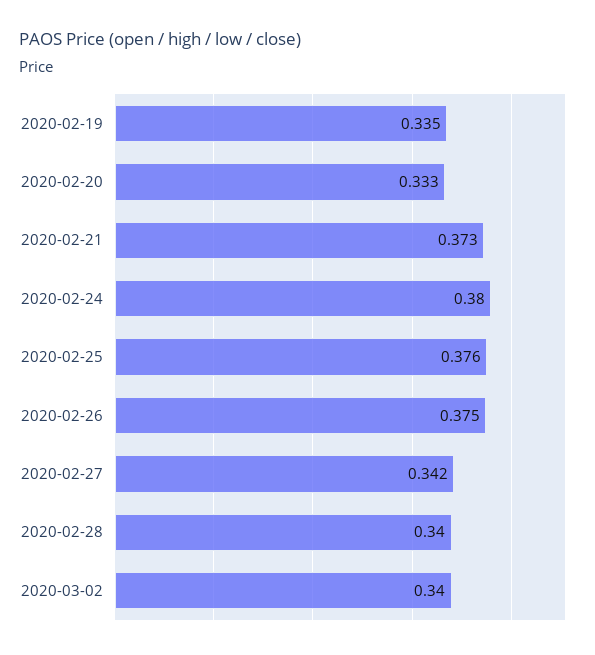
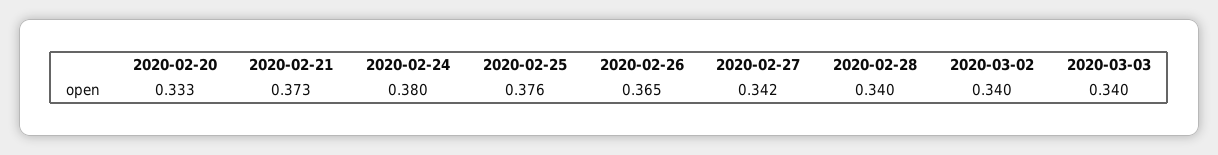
2020-02-19: 0.335 -> none
2020-02-26: 0.375 -> 0.365
2020-03-03: none -> 0.34

